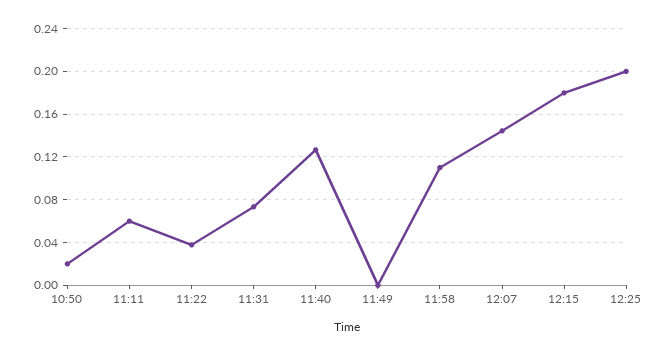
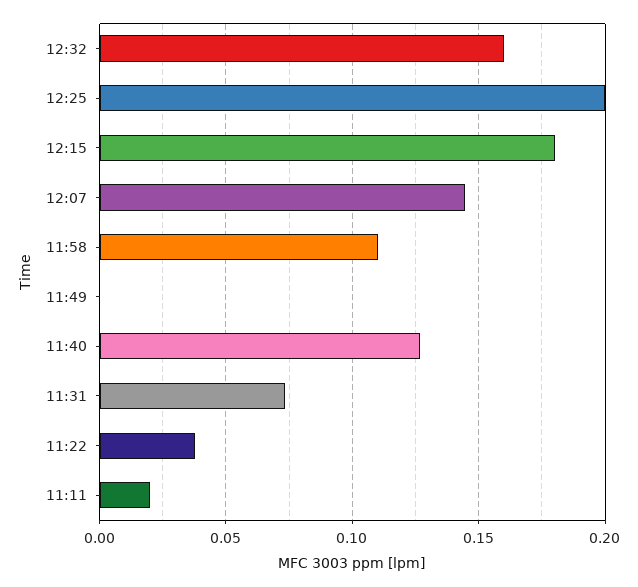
10:50: 0.02 -> none
11:11: 0.06 -> 0.02
12:32: none -> 0.16

